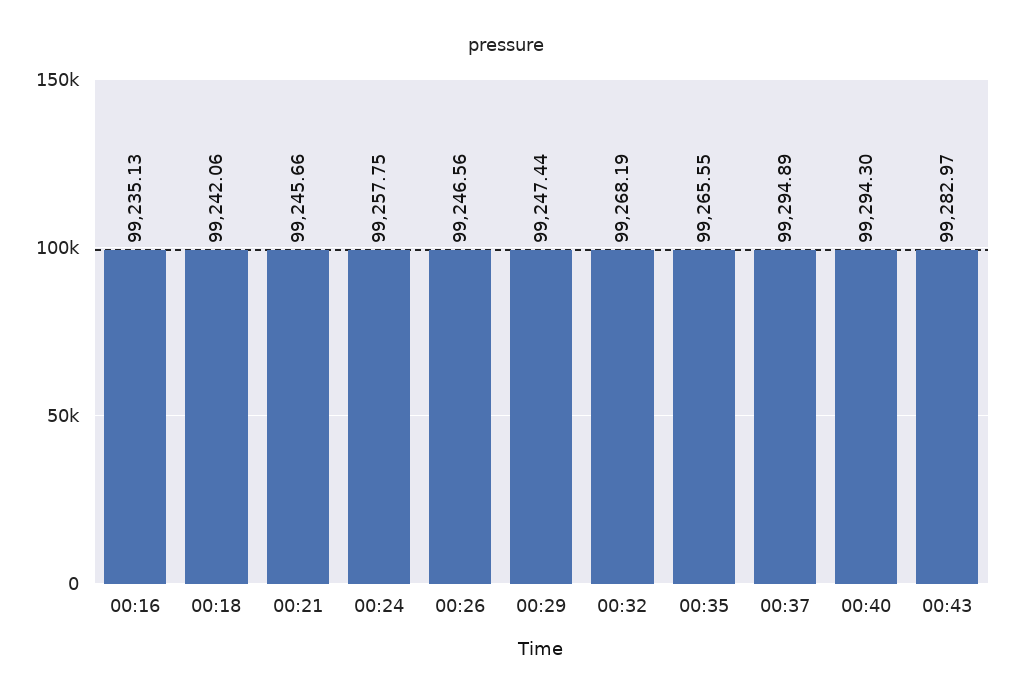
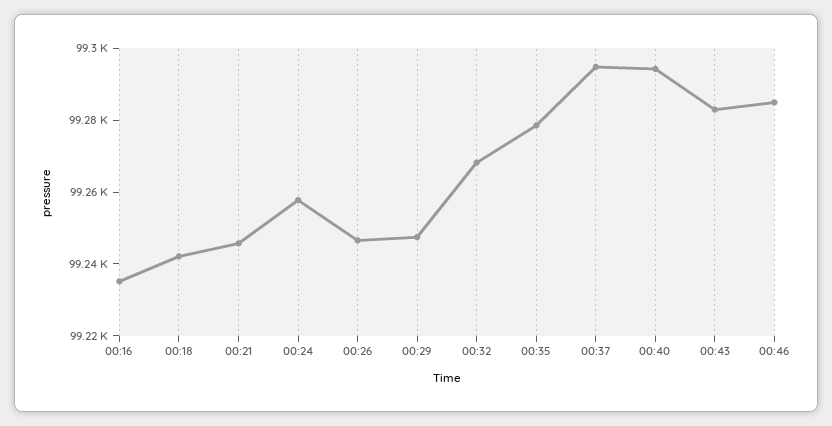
00:35: 99265.55 -> 99280
00:46: none -> 99285

